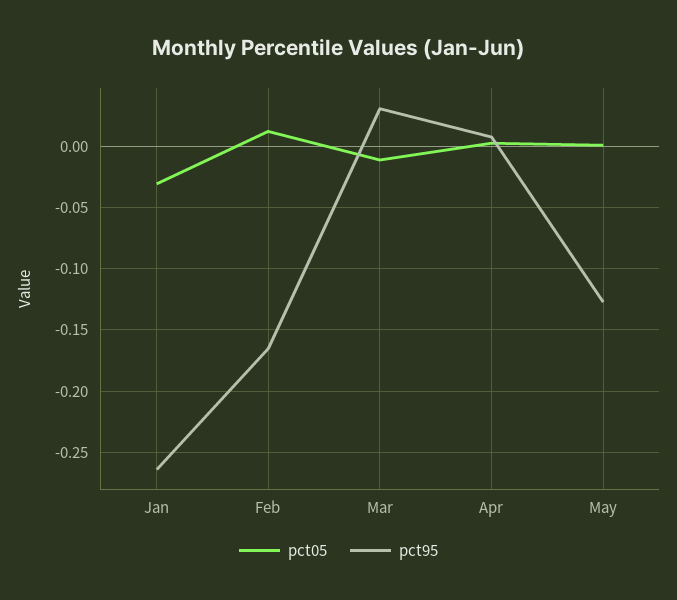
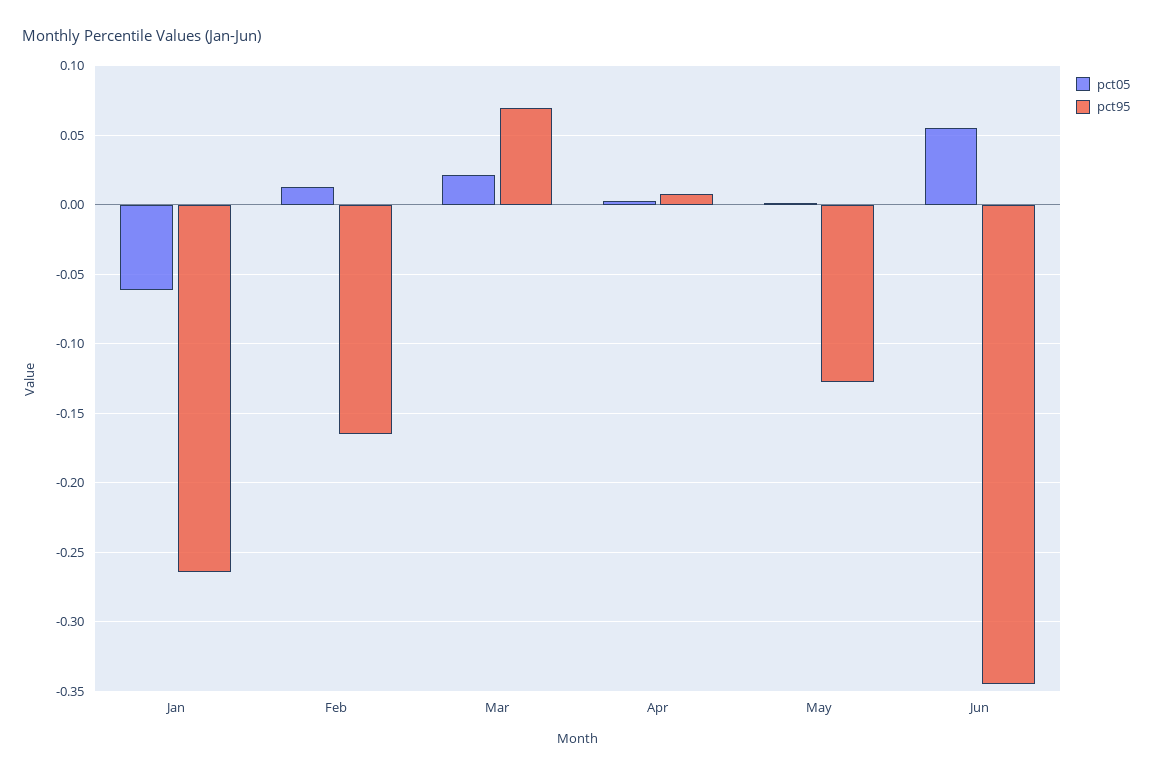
pct05, Jan: -0.03 -> -0.06
pct05, Mar: -0.01 -> 0.02
pct95, Mar: 0.03 -> 0.07
pct05, Jun: none -> 0.055
pct95, Jun: none -> -0.345

